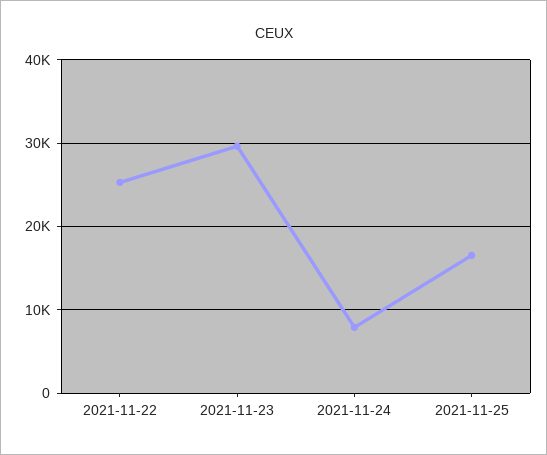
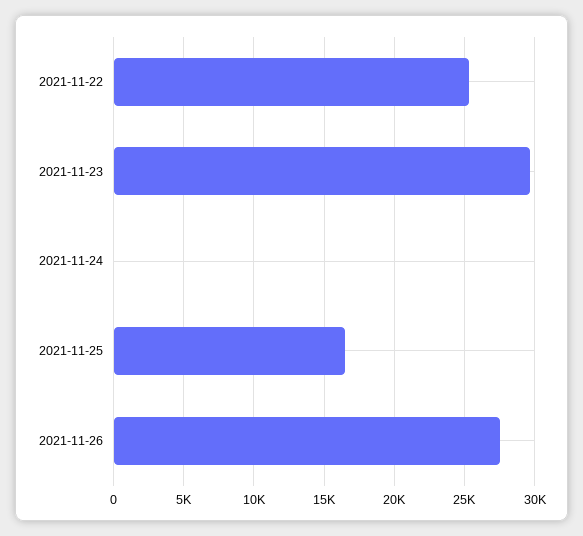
2021-11-24: 8000 -> 0
2021-11-26: none -> 27500

